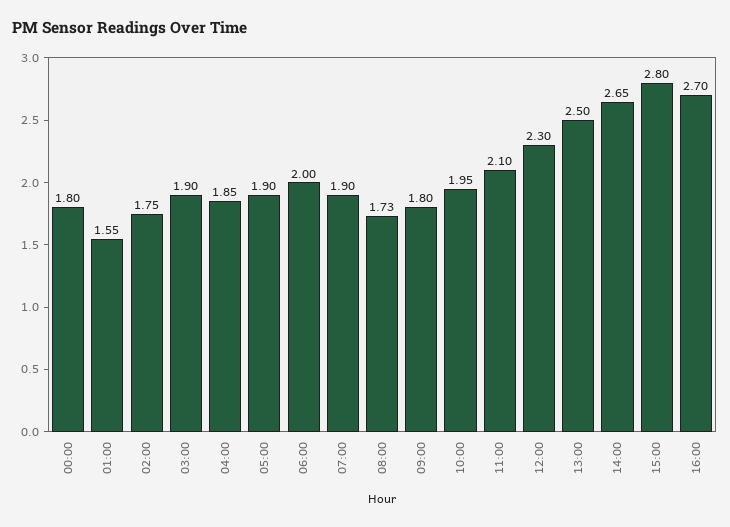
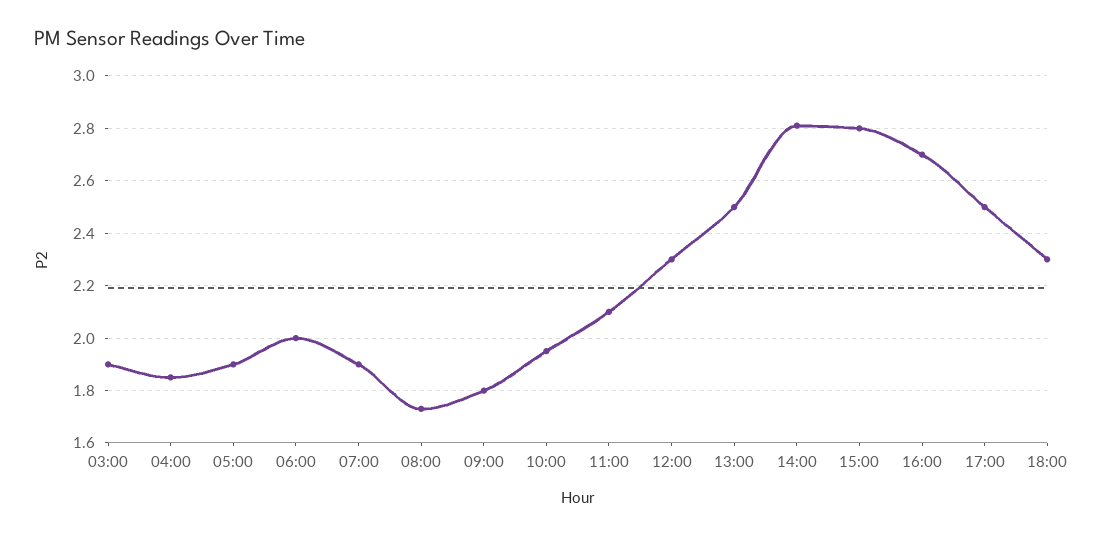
00:00: 1.8 -> none
01:00: 1.55 -> none
02:00: 1.75 -> none
14:00: 2.65 -> 2.8
17:00: none -> 2.5
18:00: none -> 2.3

